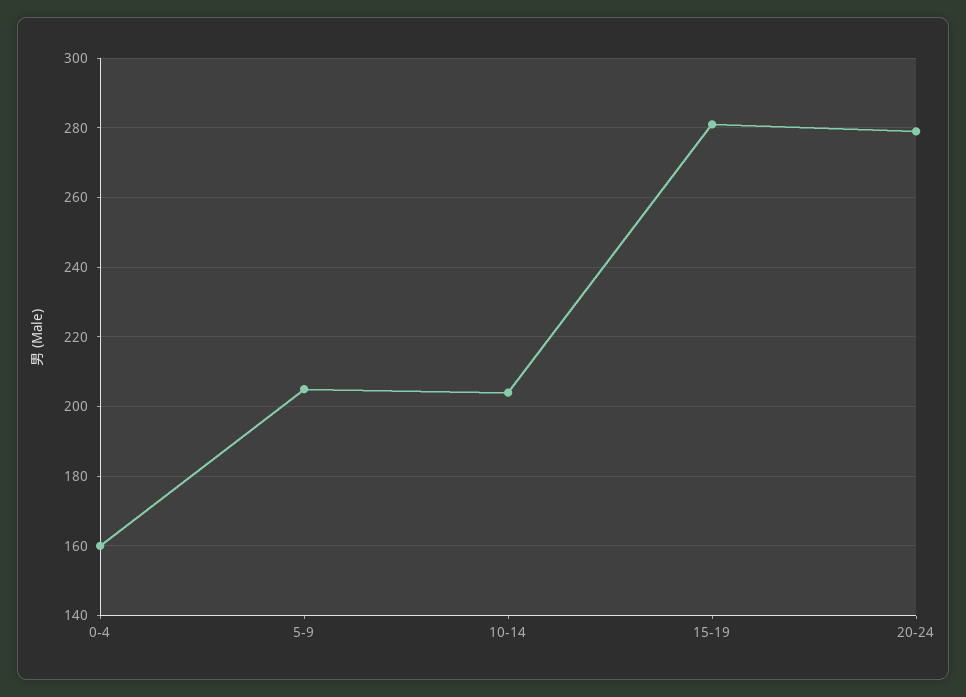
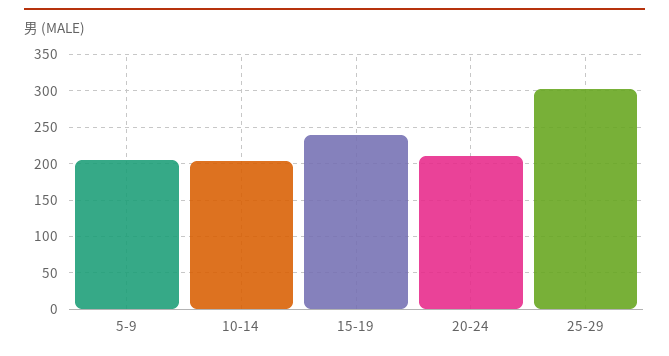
0-4: 160 -> none
15-19: 280 -> 240
20-24: 280 -> 210
25-29: none -> 300

